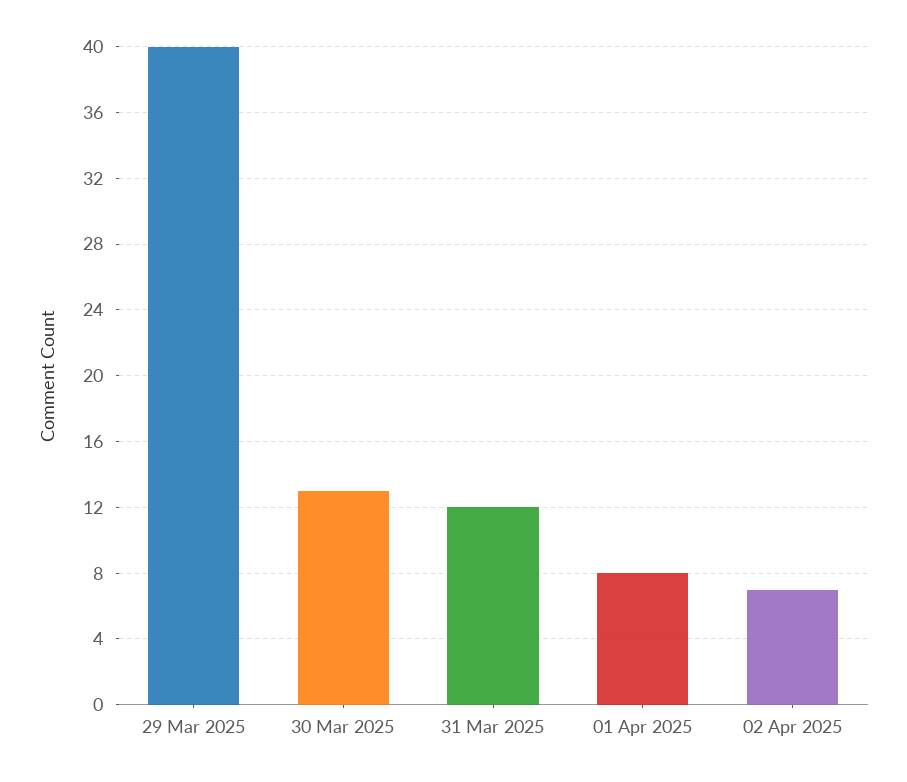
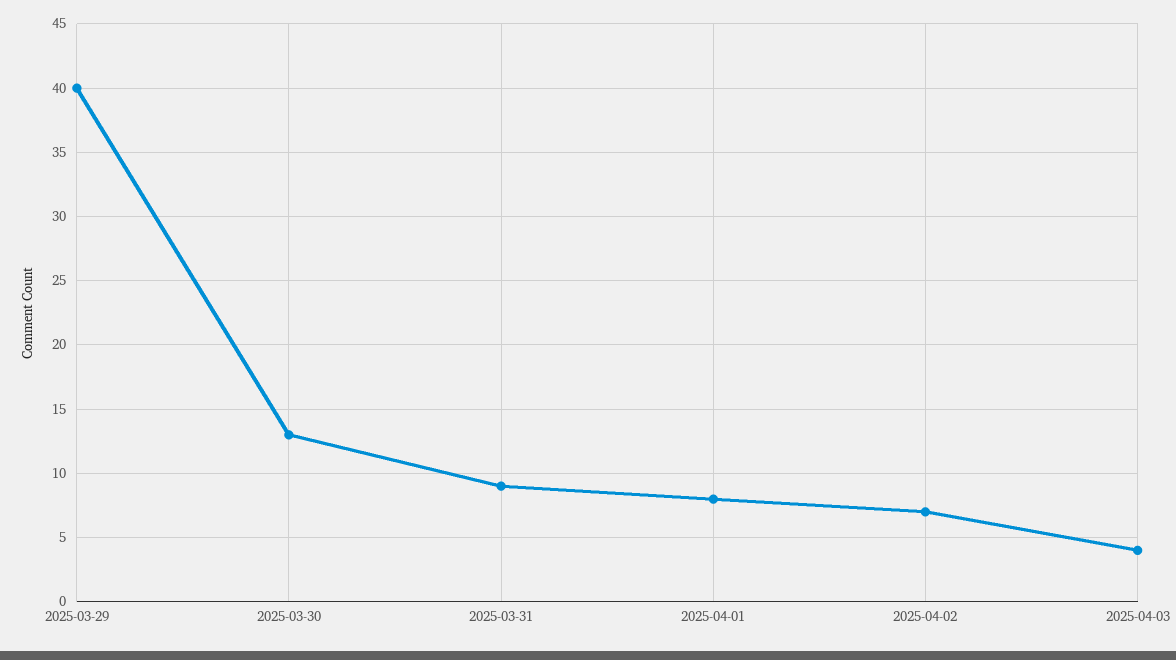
31 Mar 2025: 12 -> 9
2025-04-03: none -> 4

